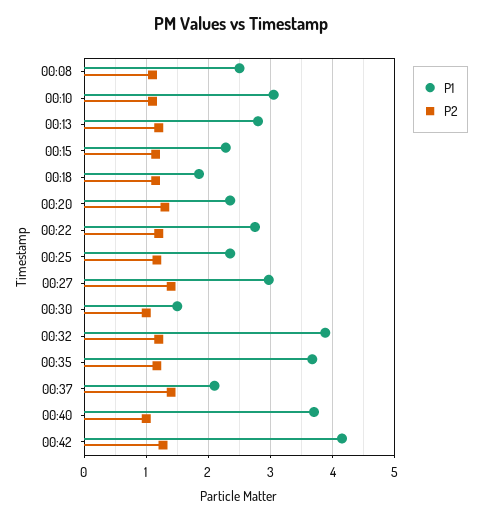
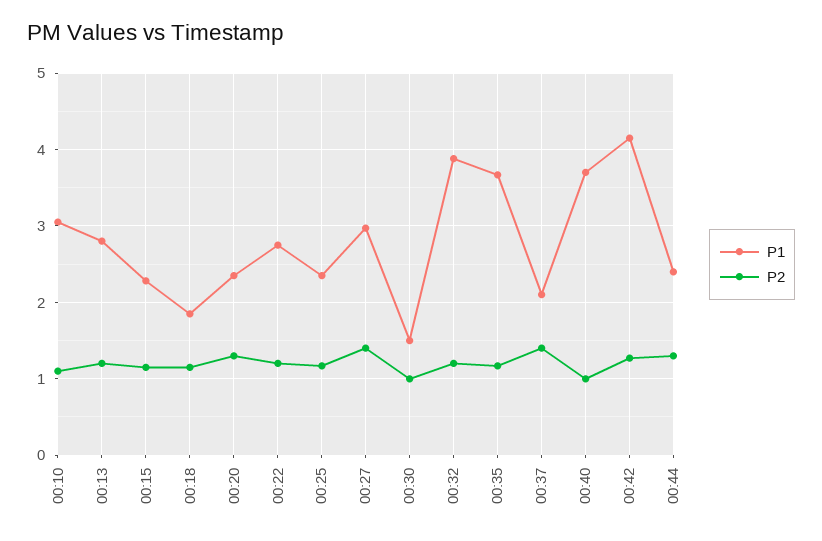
P1, 00:08: 2.5 -> none
P2, 00:08: 1.1 -> none
P1, 00:44: none -> 2.4
P2, 00:44: none -> 1.3

